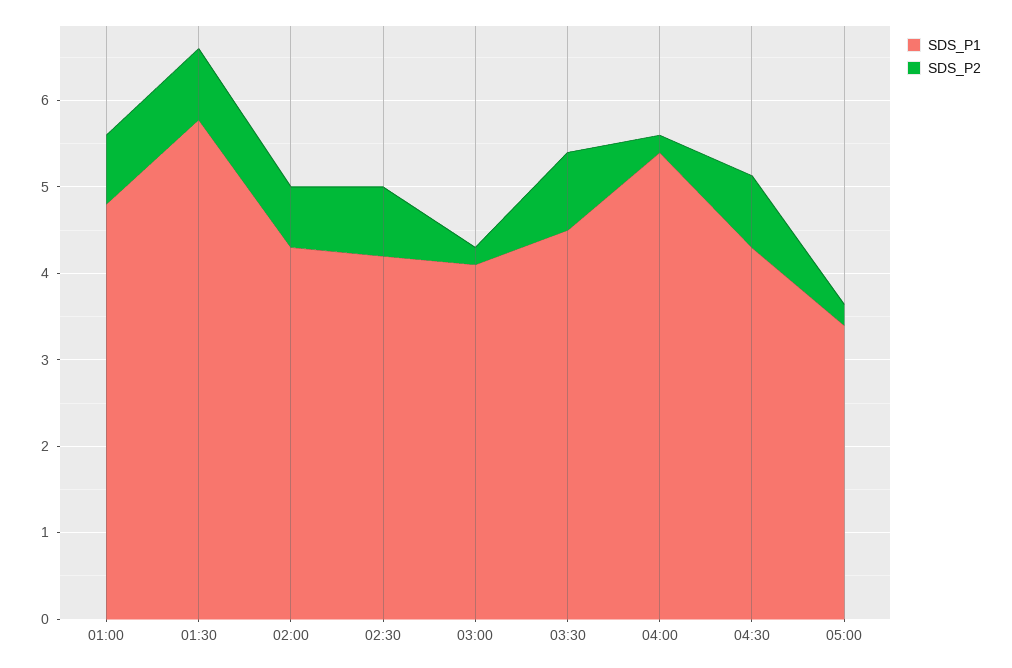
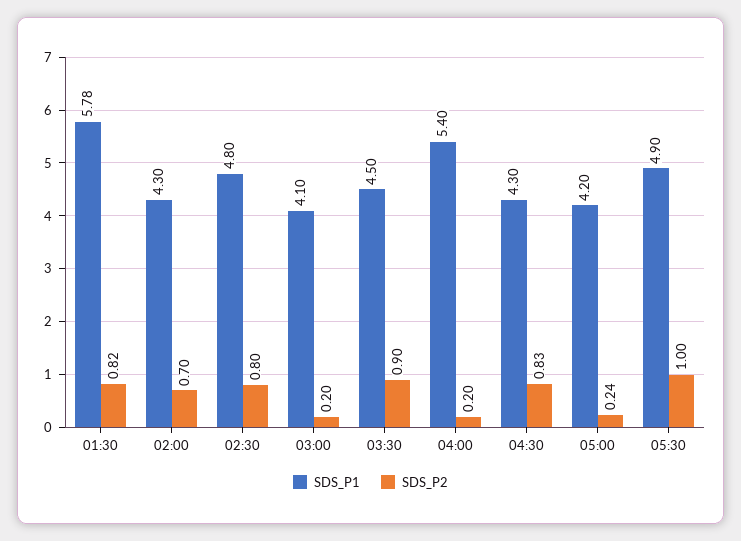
SDS_P1, 01:00: 4.8 -> none
SDS_P2, 01:00: 0.8 -> none
SDS_P1, 02:30: 4.2 -> 4.8
SDS_P1, 05:00: 3.4 -> 4.2
SDS_P1, 05:30: none -> 4.9
SDS_P2, 05:30: none -> 1

